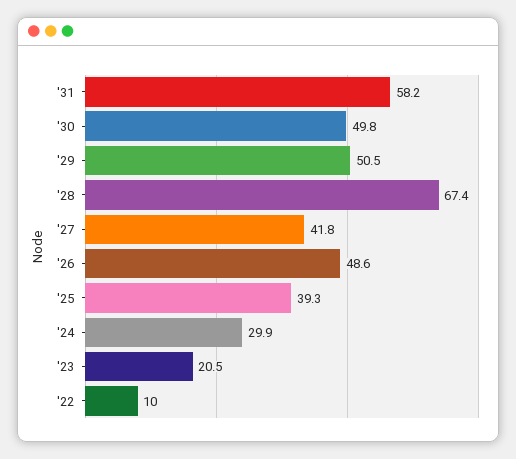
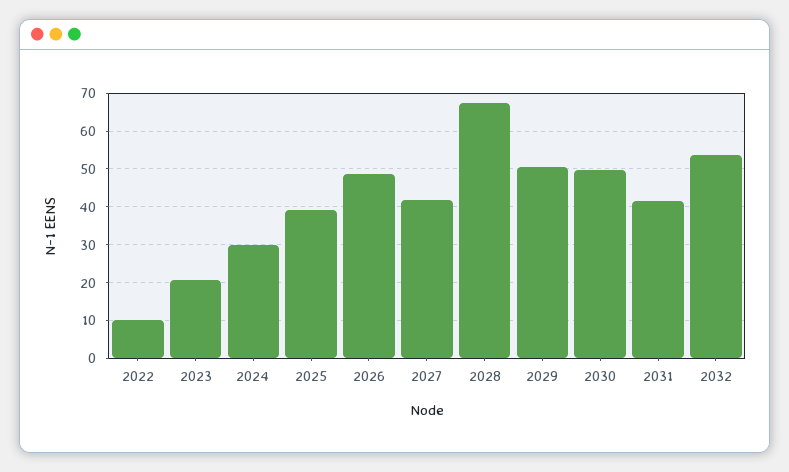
'31: 58.2 -> 42
2032: none -> 54

